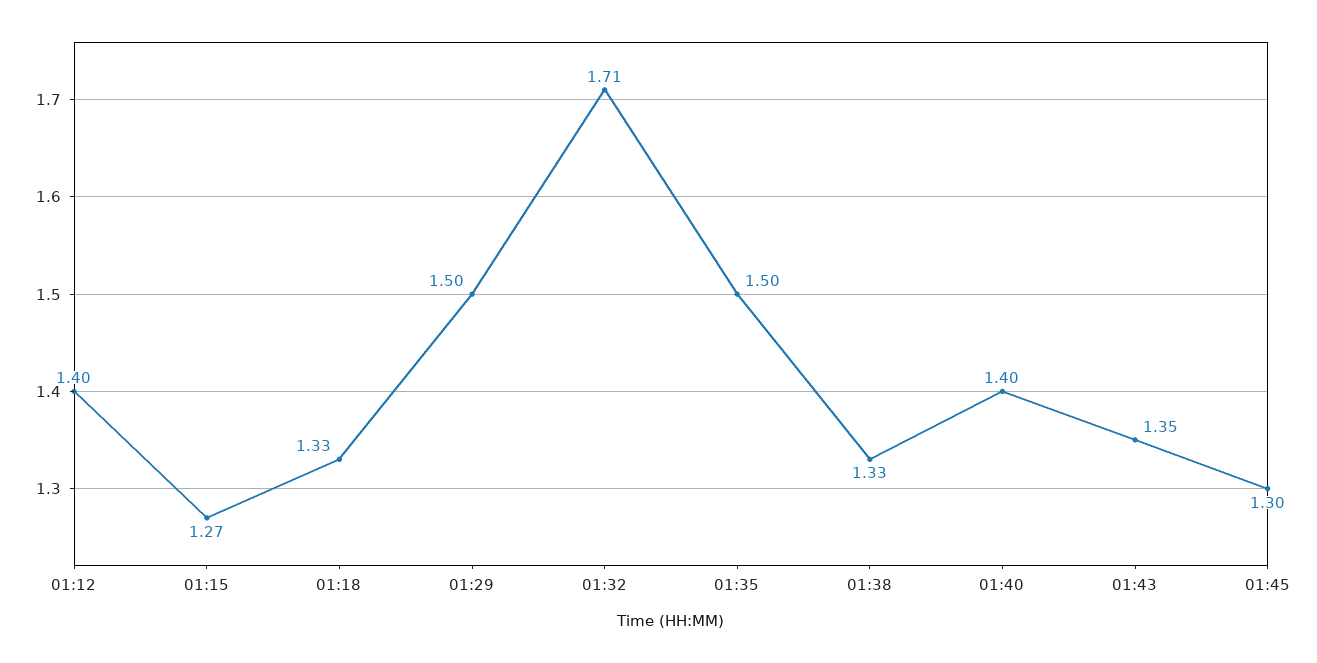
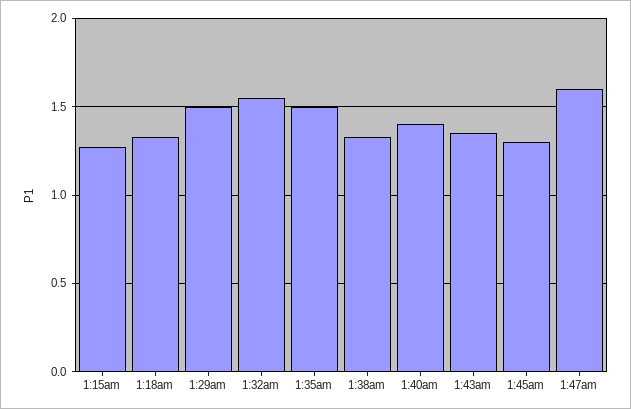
01:12: 1.4 -> none
01:32: 1.71 -> 1.55
1:47am: none -> 1.6

